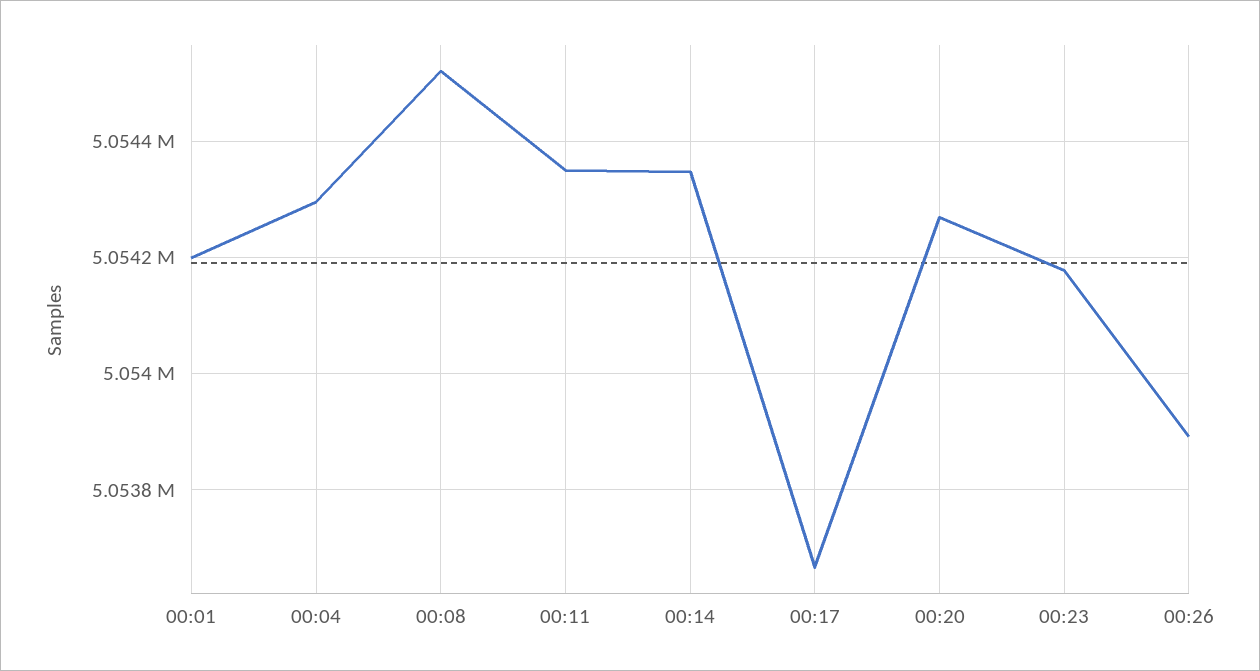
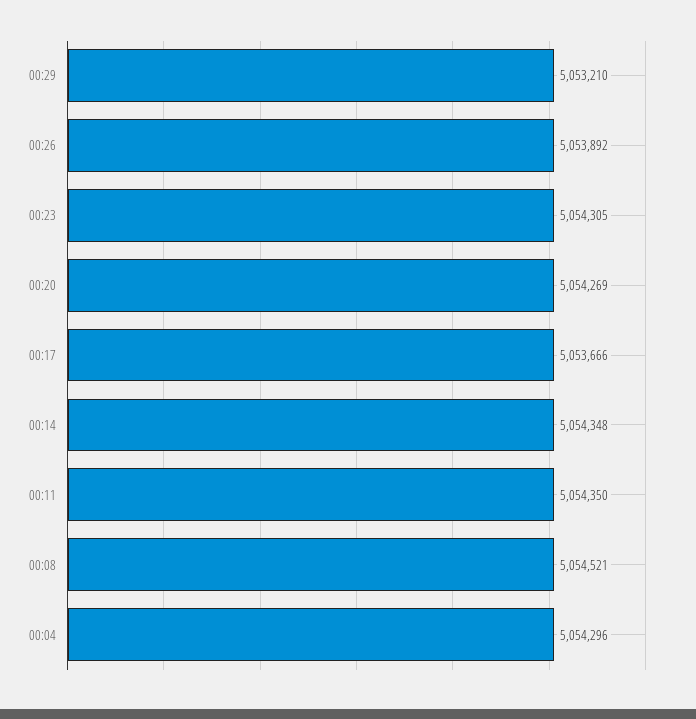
00:01: 5054200 -> none
00:23: 5054180 -> 5054305
00:29: none -> 5053210

